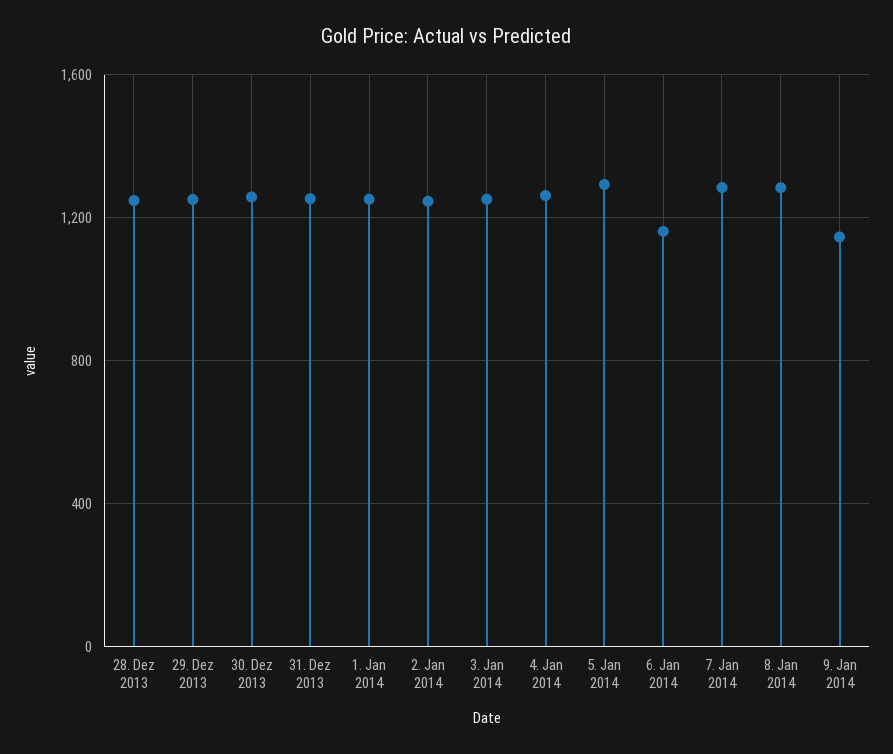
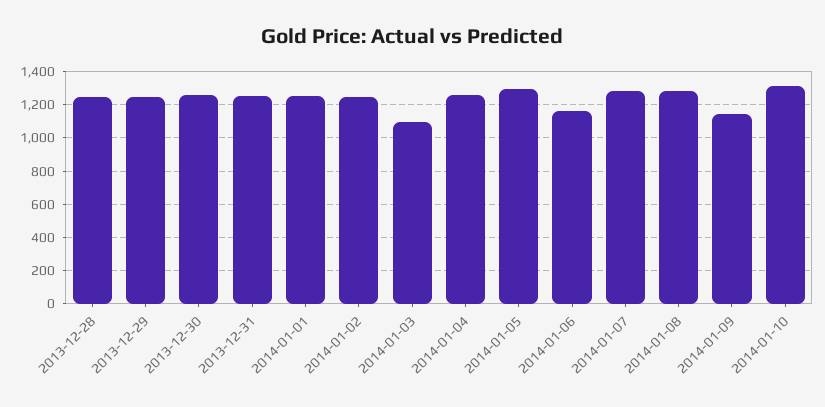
3. Jan 2014: 1250 -> 1100
2014-01-10: none -> 1300

